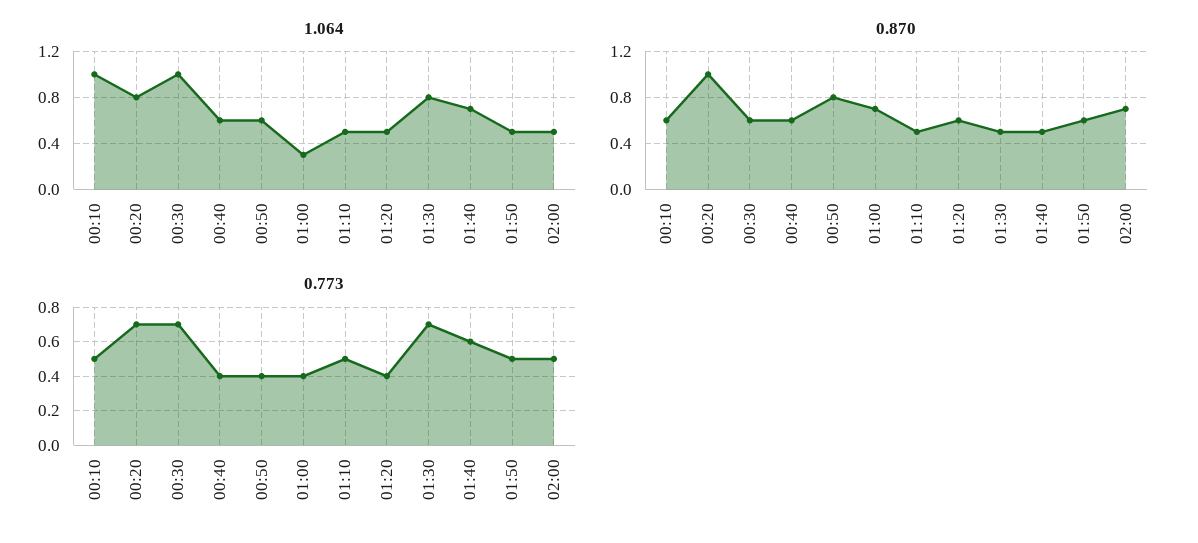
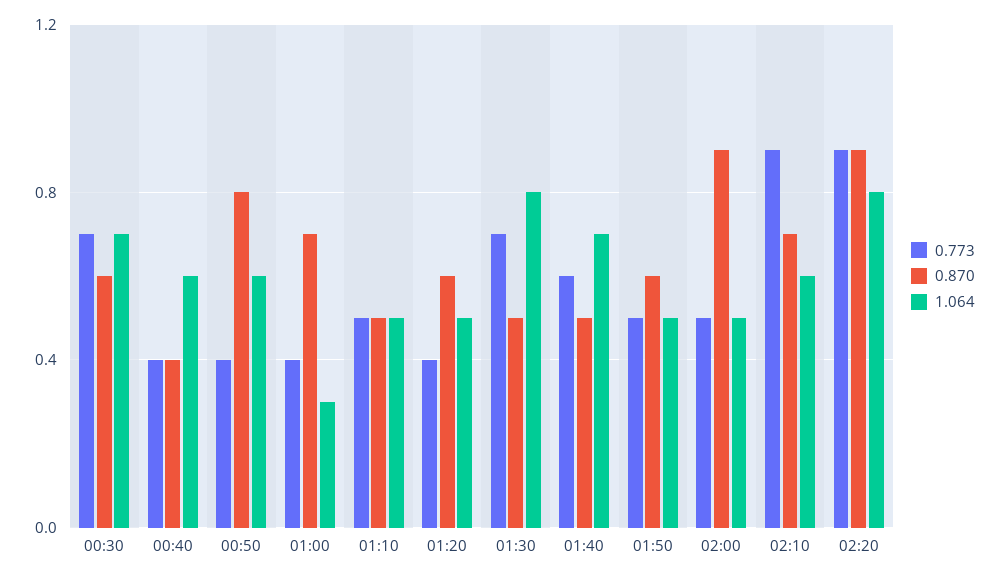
1.064, 00:10: 1 -> none
1.064, 00:20: 0.8 -> none
1.064, 00:30: 1 -> 0.7
0.870, 00:10: 0.6 -> none
0.870, 00:20: 1 -> none
0.870, 00:40: 0.6 -> 0.4
0.870, 02:00: 0.7 -> 0.9
0.773, 00:10: 0.5 -> none
0.773, 00:20: 0.7 -> none
0.773, 02:10: none -> 0.9
0.870, 02:10: none -> 0.7
1.064, 02:10: none -> 0.6
0.773, 02:20: none -> 0.9
0.870, 02:20: none -> 0.9
1.064, 02:20: none -> 0.8

